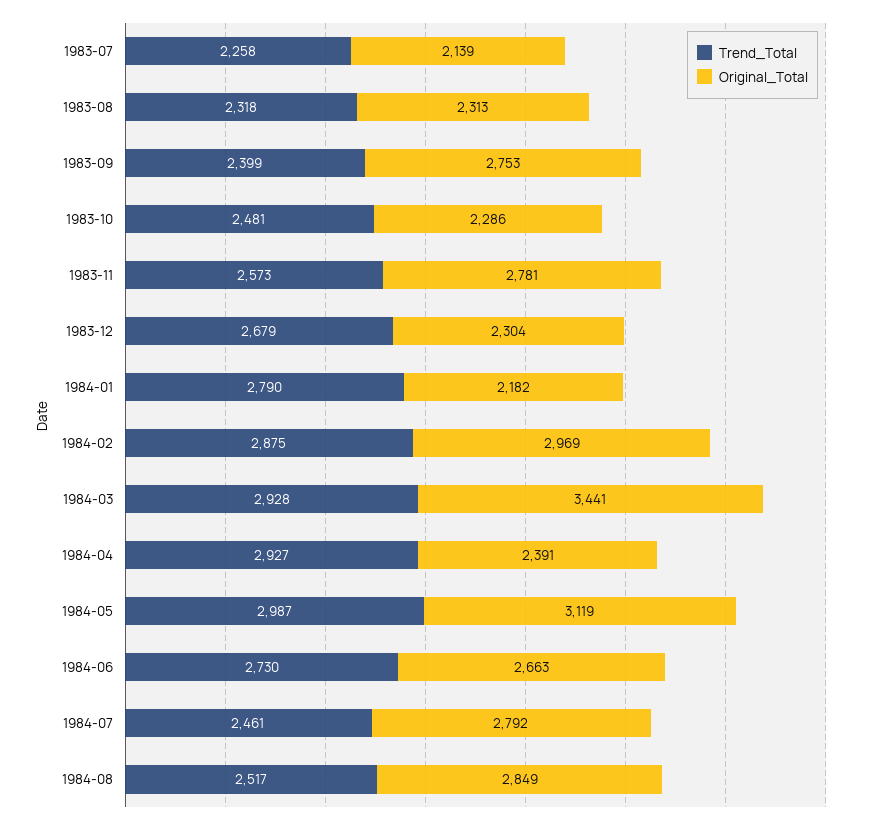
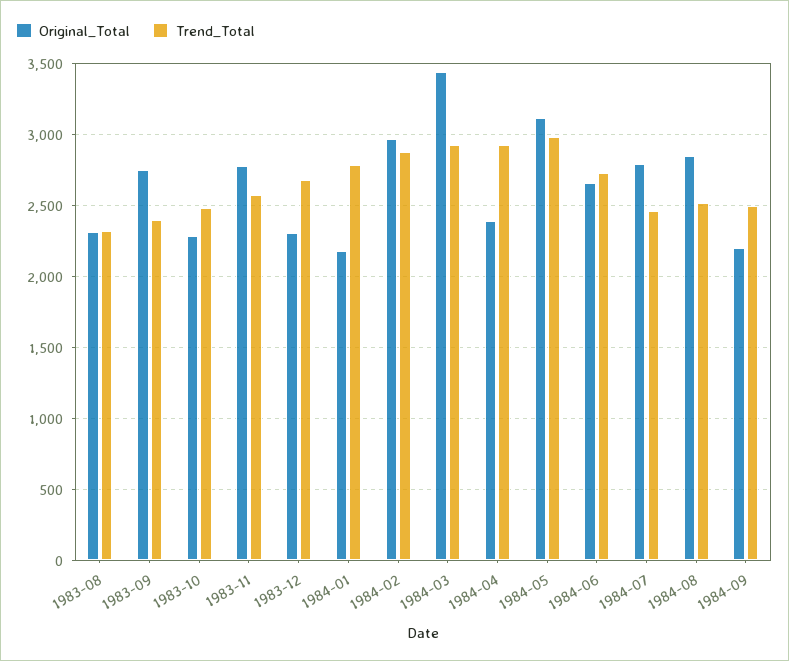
Trend_Total, 1983-07: 2258 -> none
Original_Total, 1983-07: 2139 -> none
Original_Total, 1984-09: none -> 2200
Trend_Total, 1984-09: none -> 2500

